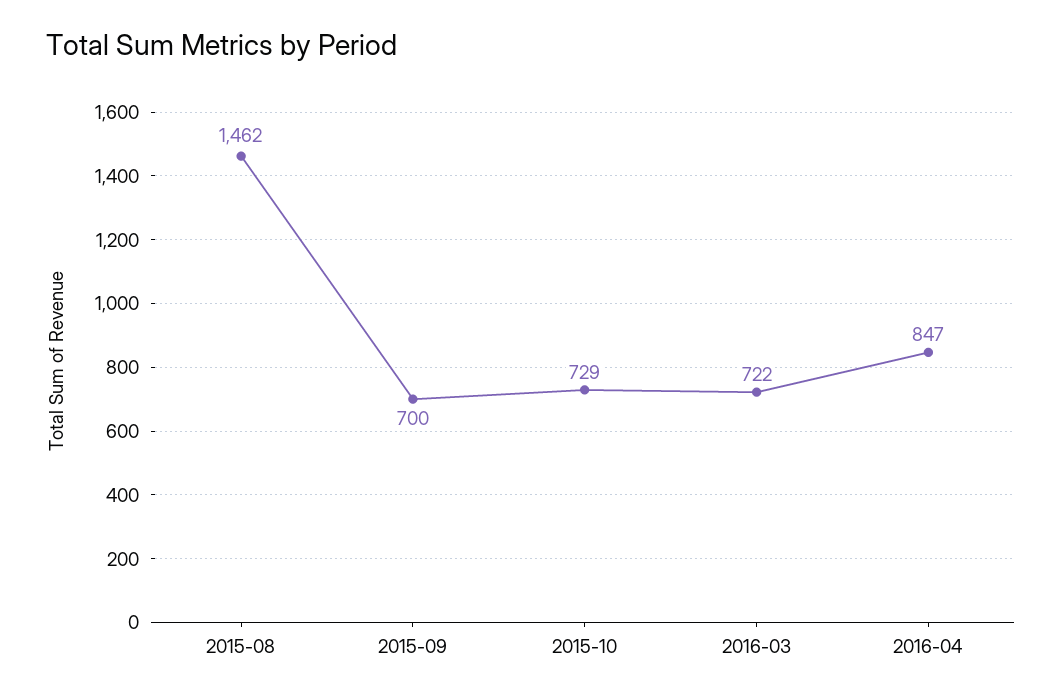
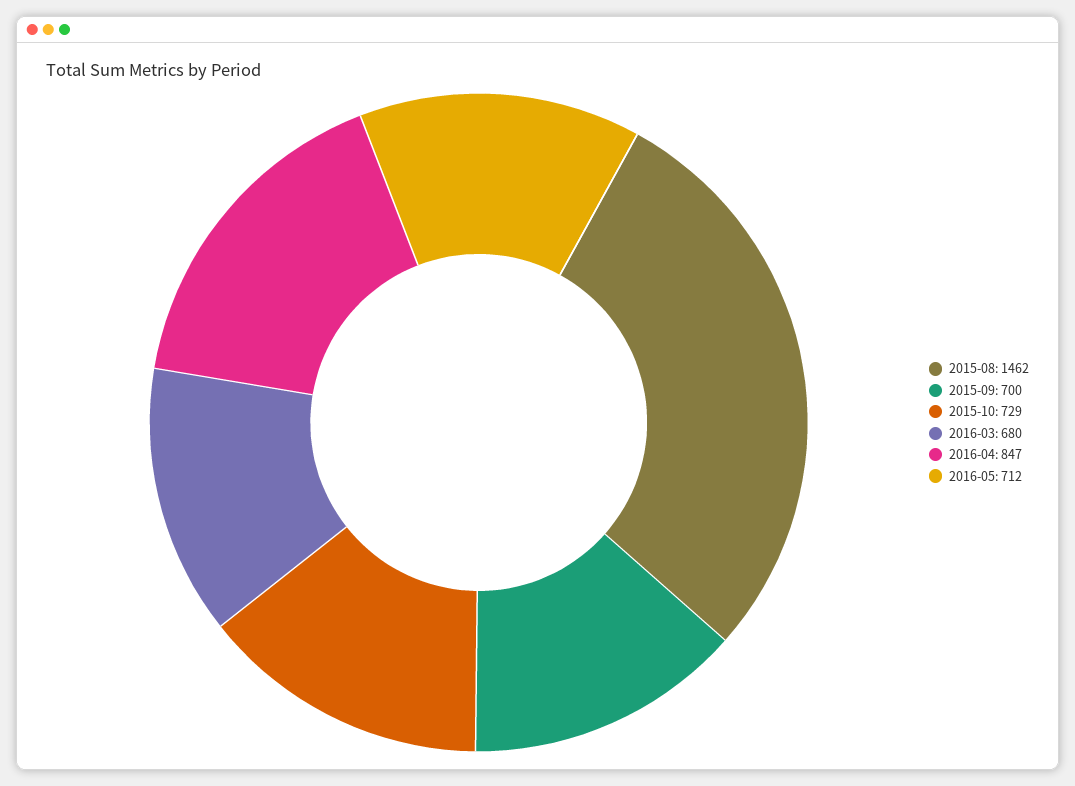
2016-03: 722 -> 680
2016-05: none -> 712

